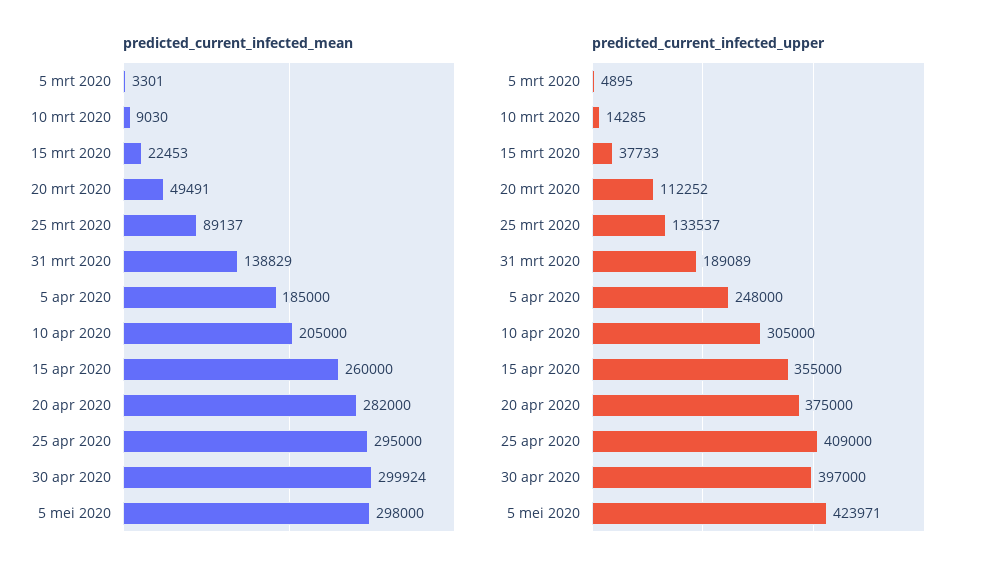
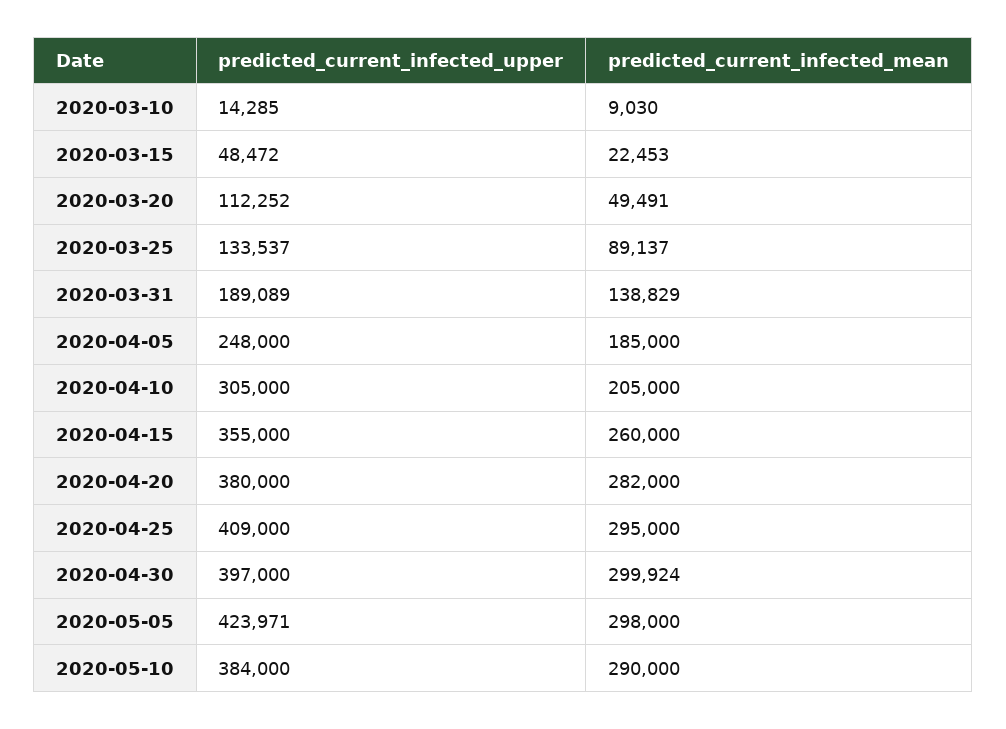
predicted_current_infected_mean, 5 mrt 2020: 3301 -> none
predicted_current_infected_upper, 5 mrt 2020: 4895 -> none
predicted_current_infected_upper, 15 mrt 2020: 37733 -> 48472
predicted_current_infected_upper, 20 apr 2020: 375000 -> 380000
predicted_current_infected_upper, 2020-05-10: none -> 384000
predicted_current_infected_mean, 2020-05-10: none -> 290000

